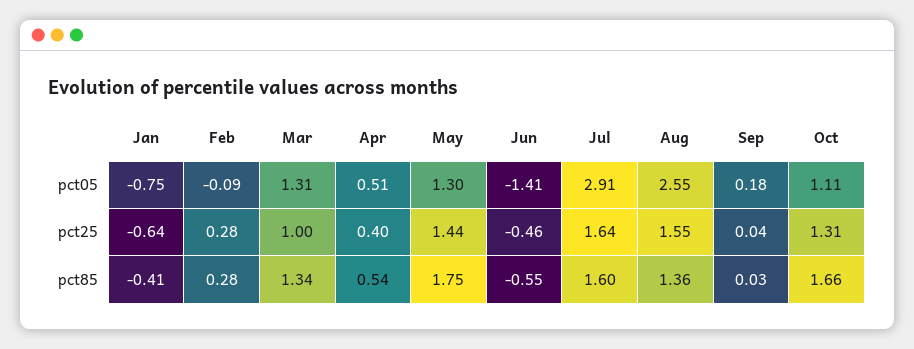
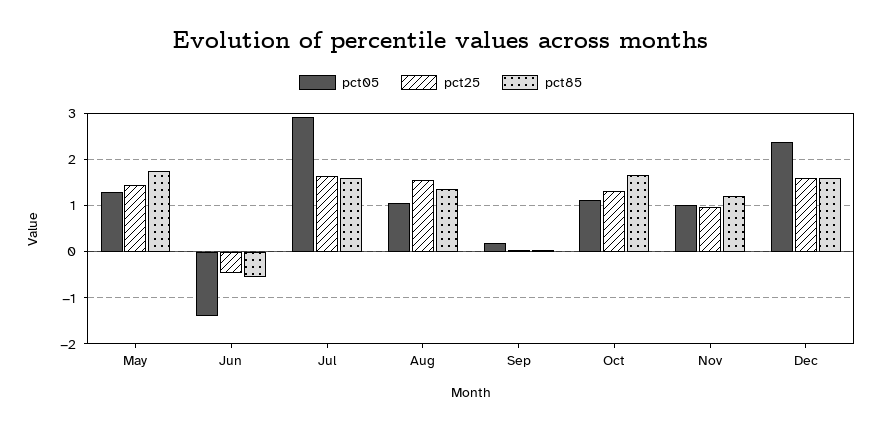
pct05, Jan: -0.75 -> none
pct05, Feb: -0.09 -> none
pct05, Mar: 1.31 -> none
pct05, Apr: 0.51 -> none
pct05, Aug: 2.55 -> 1
pct25, Jan: -0.64 -> none
pct25, Feb: 0.28 -> none
pct25, Mar: 1 -> none
pct25, Apr: 0.4 -> none
pct85, Jan: -0.41 -> none
pct85, Feb: 0.28 -> none
pct85, Mar: 1.34 -> none
pct85, Apr: 0.54 -> none
pct05, Nov: none -> 1
pct25, Nov: none -> 1
pct85, Nov: none -> 1.2
pct05, Dec: none -> 2.4
pct25, Dec: none -> 1.6
pct85, Dec: none -> 1.6

